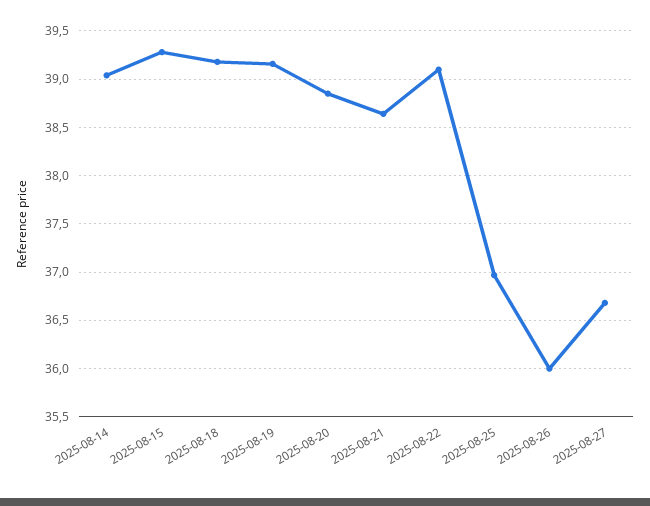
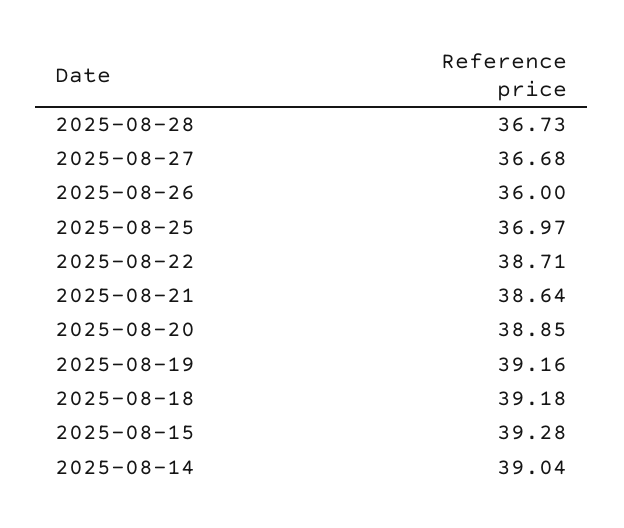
2025-08-22: 39.1 -> 38.71
2025-08-28: none -> 36.73

